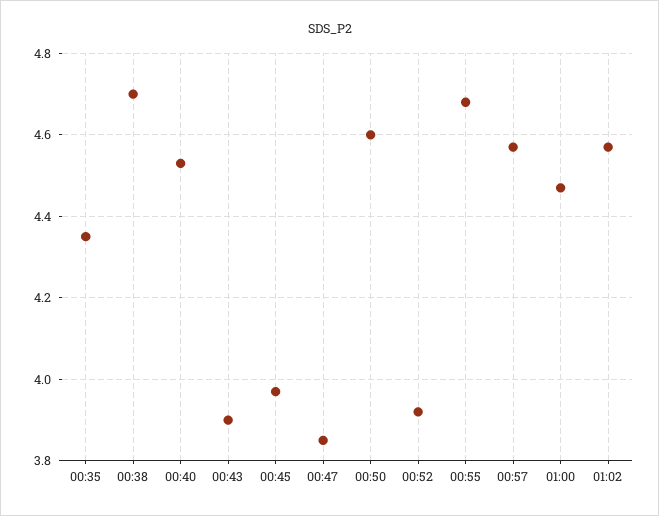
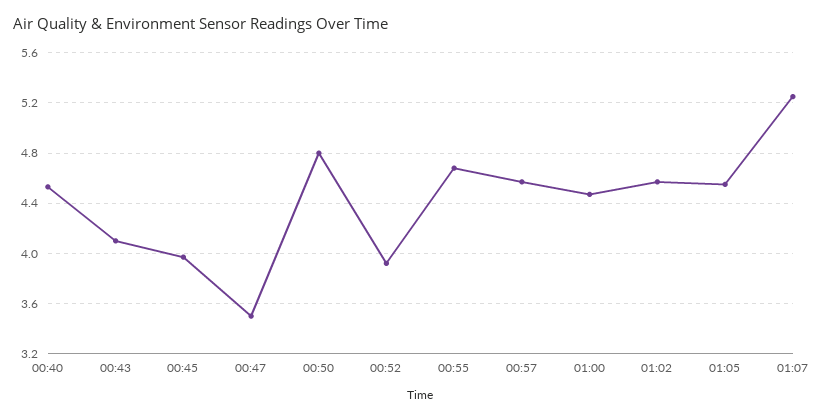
00:35: 4.35 -> none
00:38: 4.7 -> none
00:43: 3.9 -> 4.1
00:47: 3.85 -> 3.5
00:50: 4.6 -> 4.8
01:05: none -> 4.55
01:07: none -> 5.25

